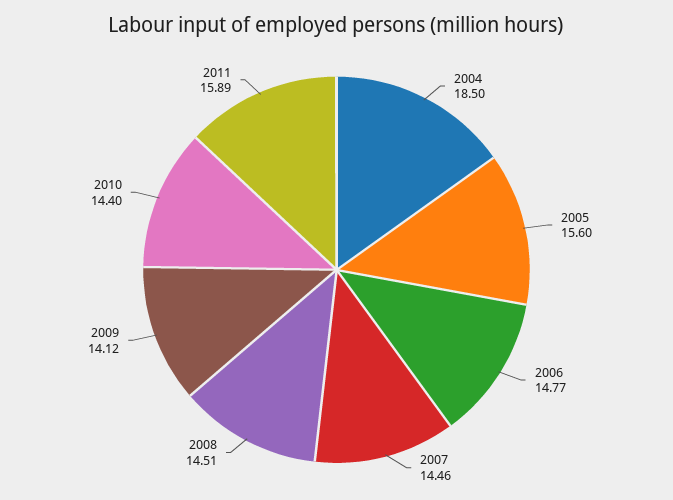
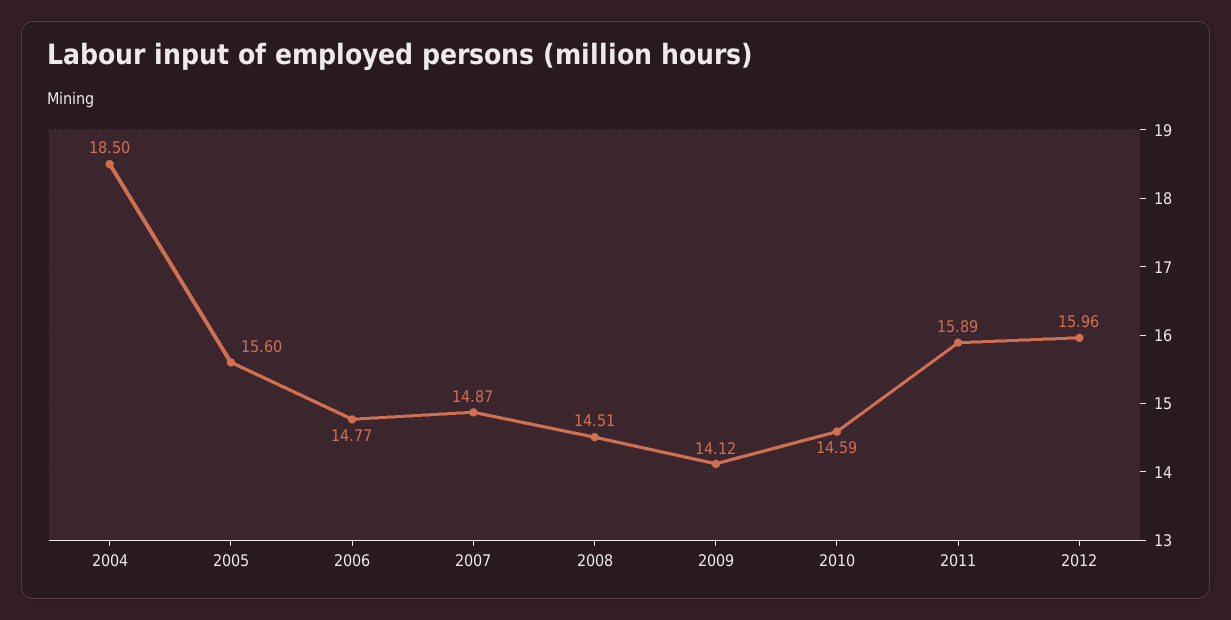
2007: 14.46 -> 14.87
2010: 14.4 -> 14.59
2012: none -> 15.96

